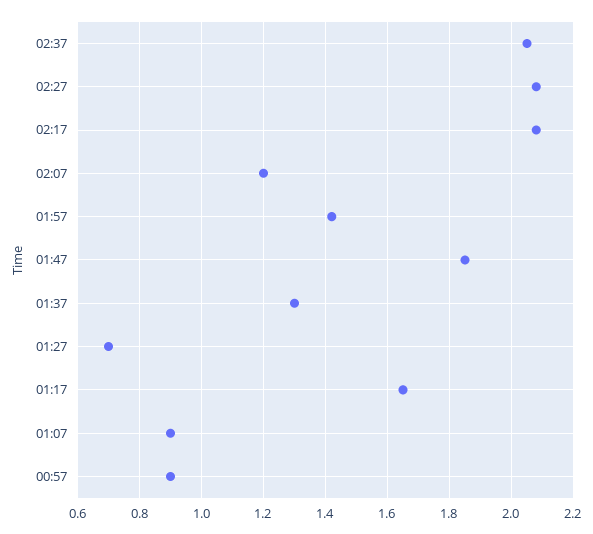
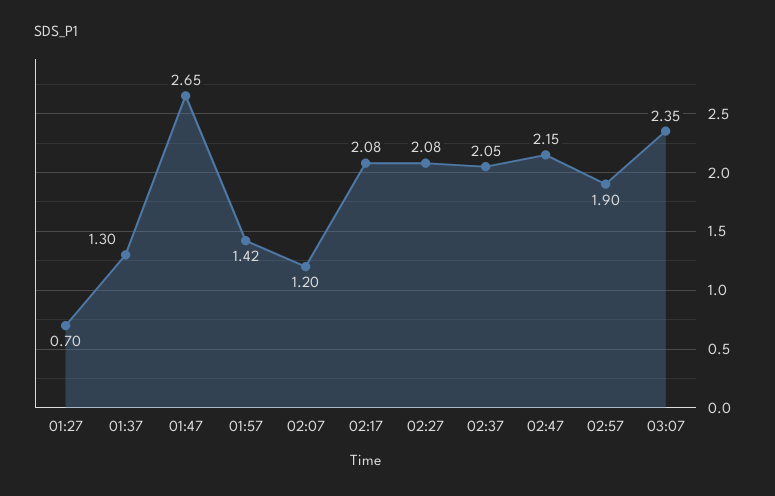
01:47: 1.85 -> 2.65
01:17: 1.65 -> none
01:07: 0.9 -> none
00:57: 0.9 -> none
02:47: none -> 2.15
02:57: none -> 1.9
03:07: none -> 2.35

